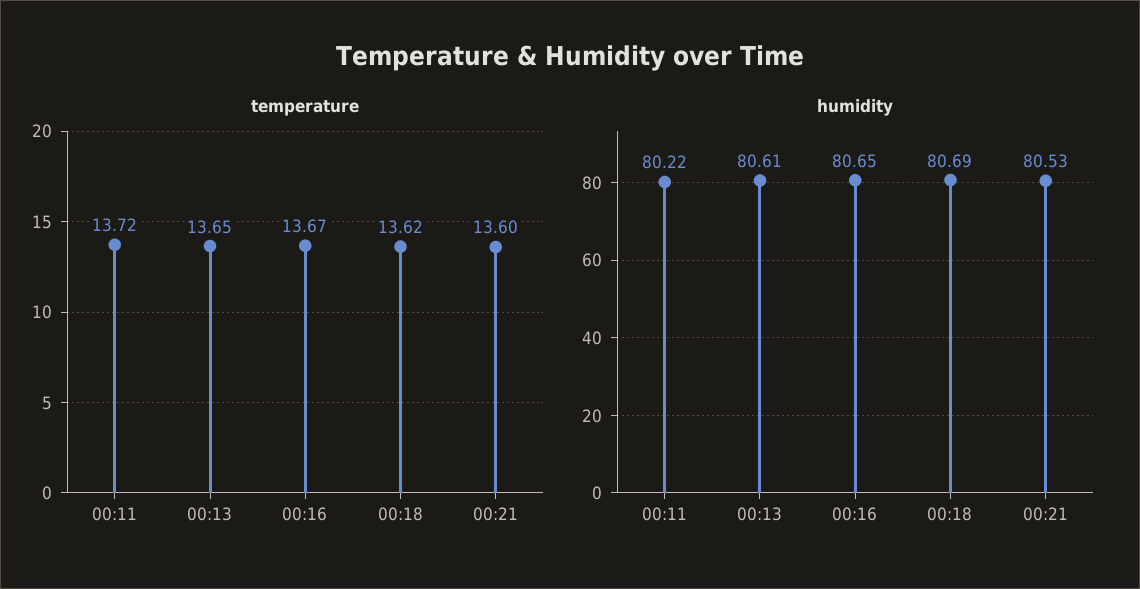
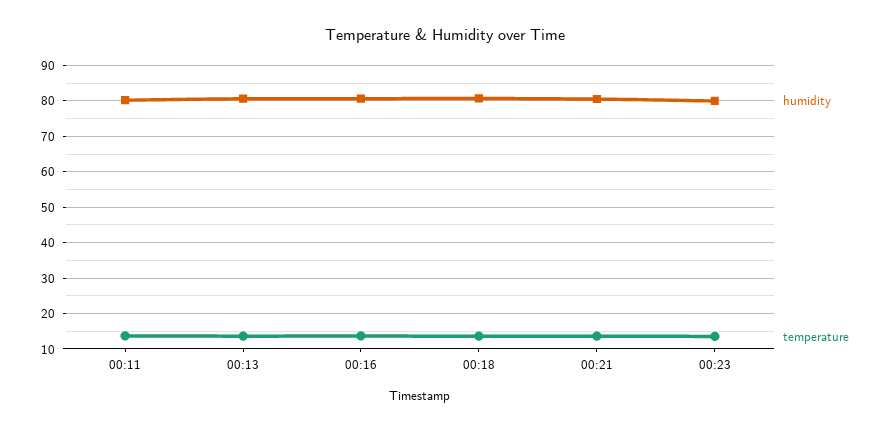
humidity, 00:23: none -> 80
temperature, 00:23: none -> 14

